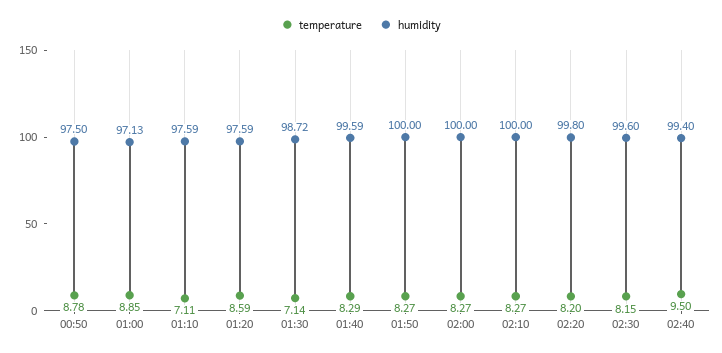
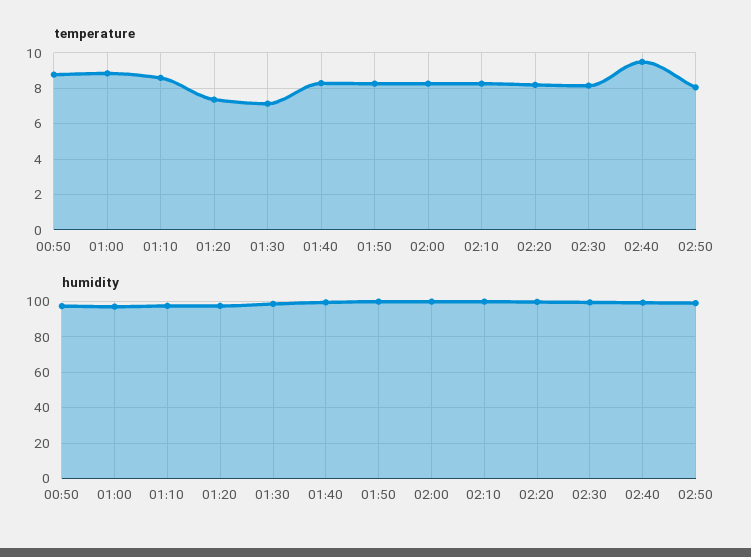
temperature, 01:10: 7.11 -> 8.5
temperature, 01:20: 8.59 -> 7.5
temperature, 02:50: none -> 8
humidity, 02:50: none -> 100

